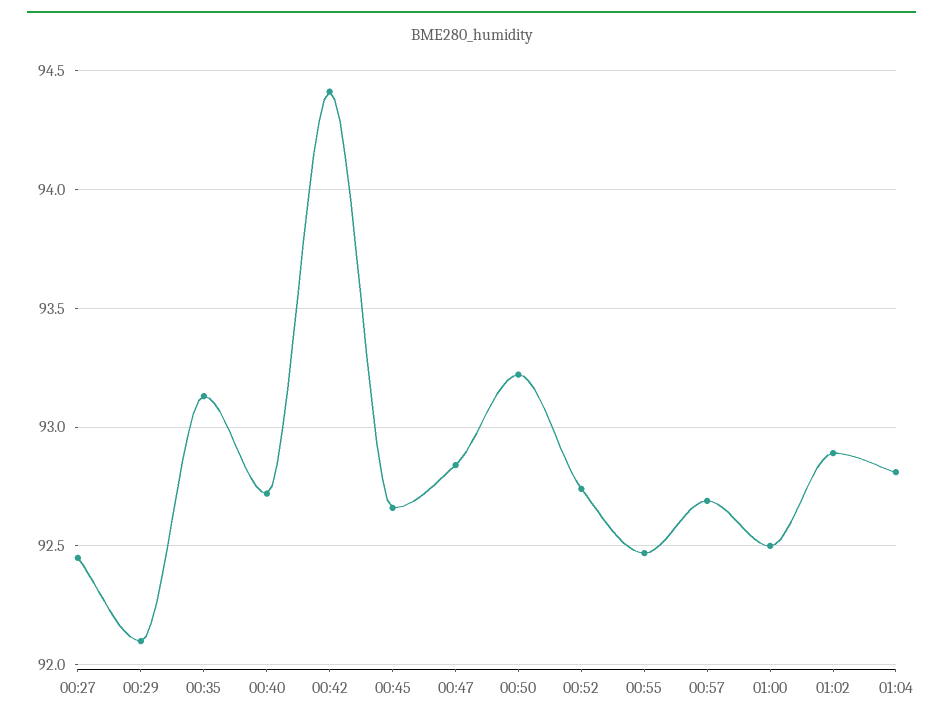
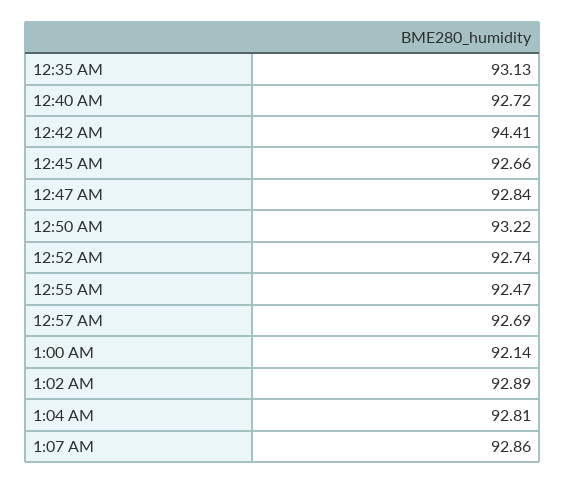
00:27: 92.45 -> none
00:29: 92.1 -> none
01:00: 92.5 -> 92.14
1:07 AM: none -> 92.86

